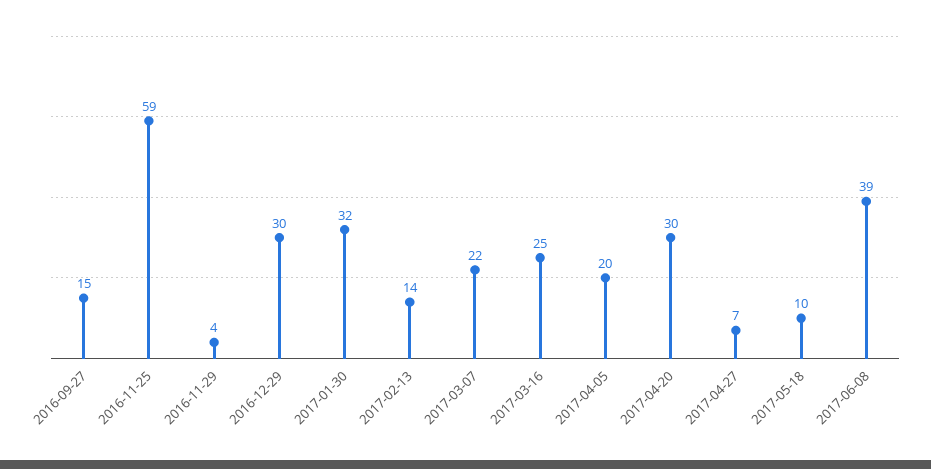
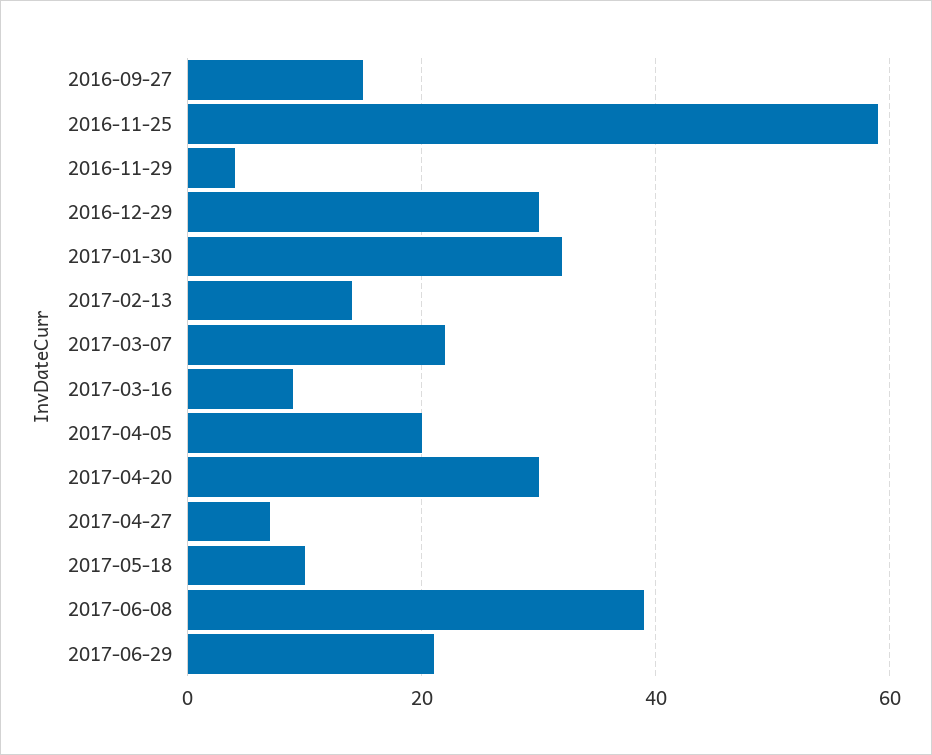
2017-03-16: 25 -> 10
2017-06-29: none -> 20

